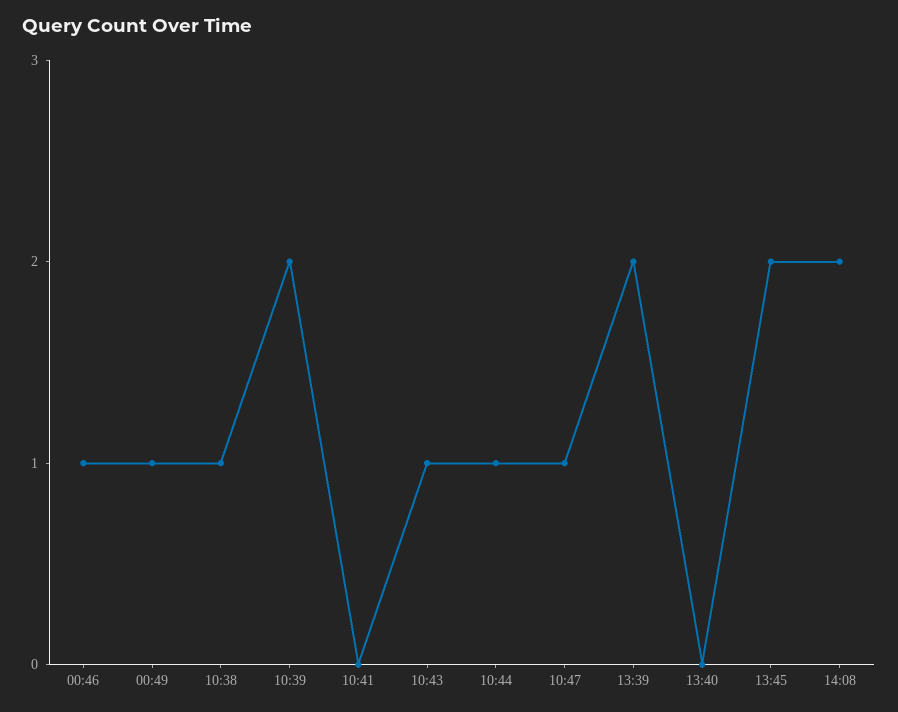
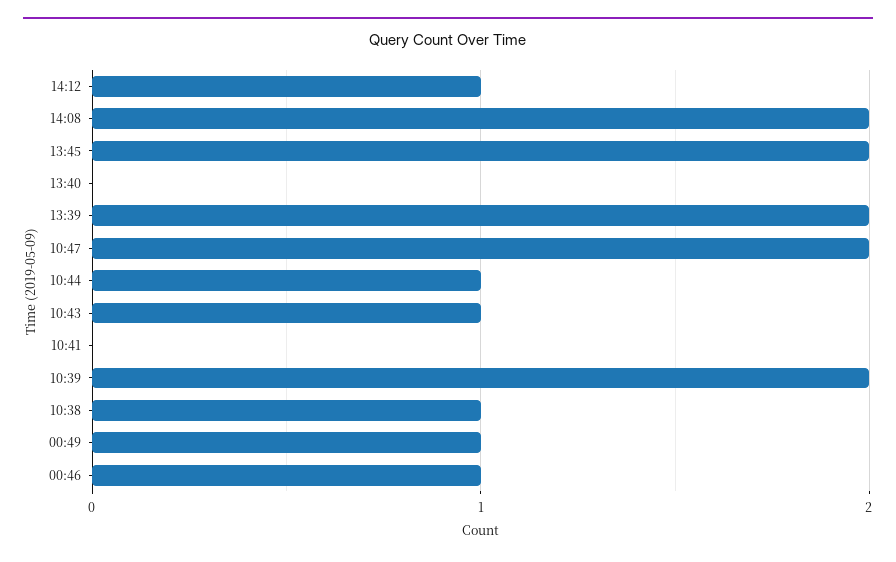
10:47: 1 -> 2
14:12: none -> 1

